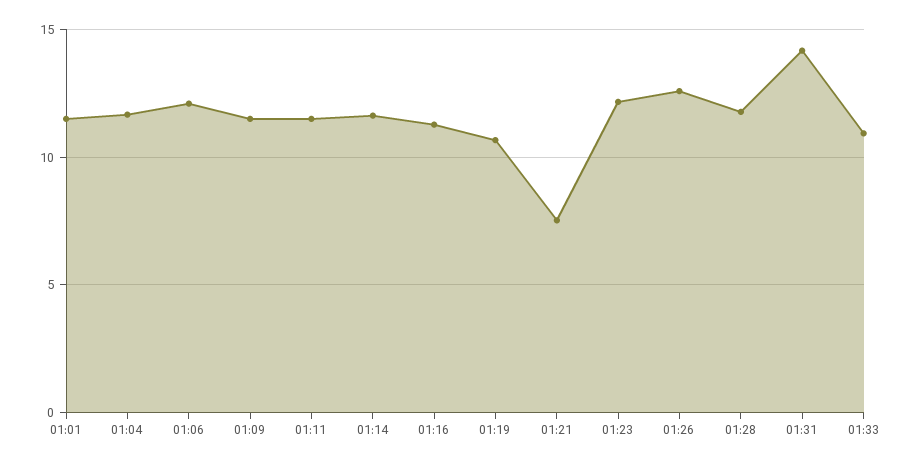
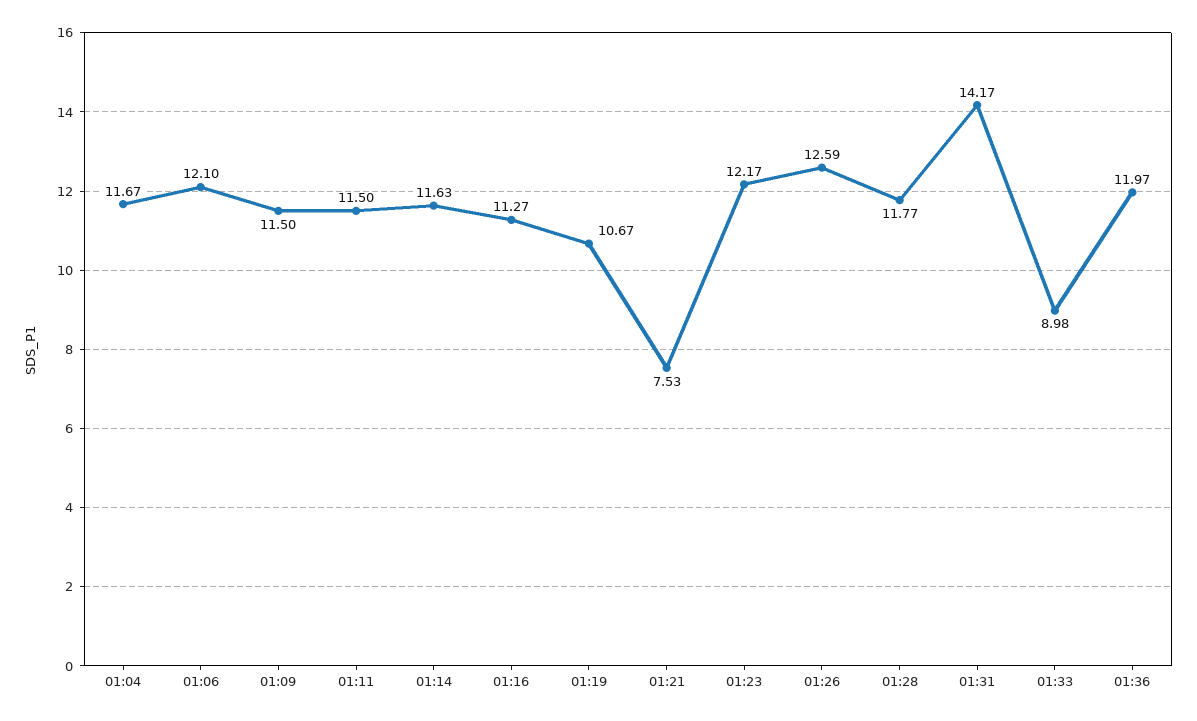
01:01: 11.5 -> none
01:33: 11 -> 8.98
01:36: none -> 11.97

